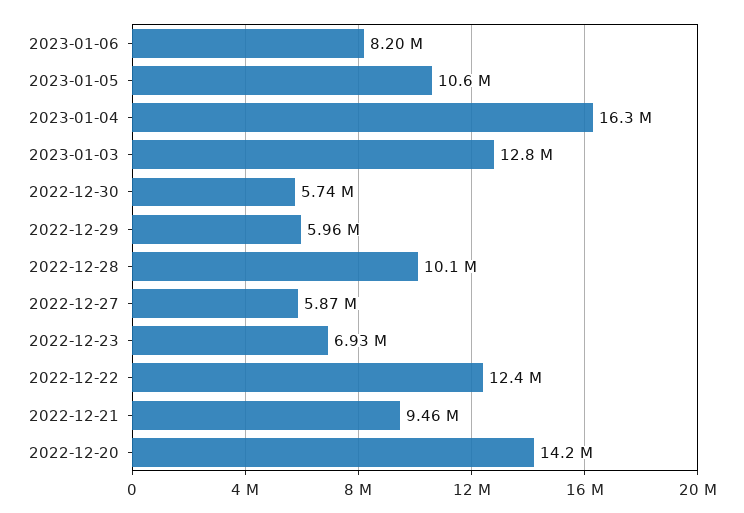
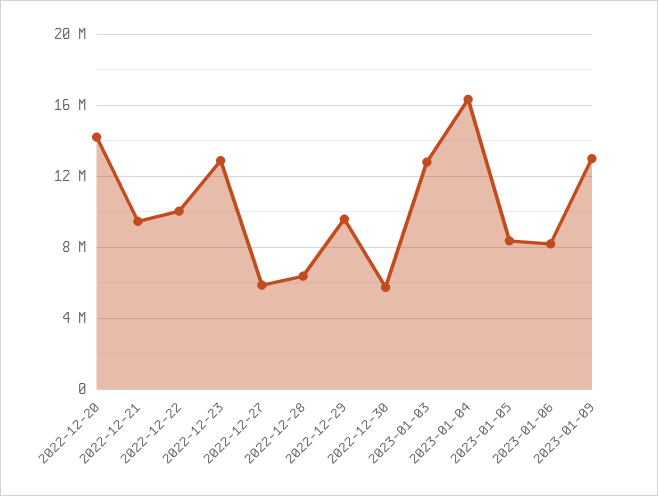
2023-01-05: 10600000 -> 8500000
2022-12-29: 5960000 -> 9500000
2022-12-28: 10100000 -> 6500000
2022-12-23: 6930000 -> 13000000
2022-12-22: 12400000 -> 10000000
2023-01-09: none -> 13000000

